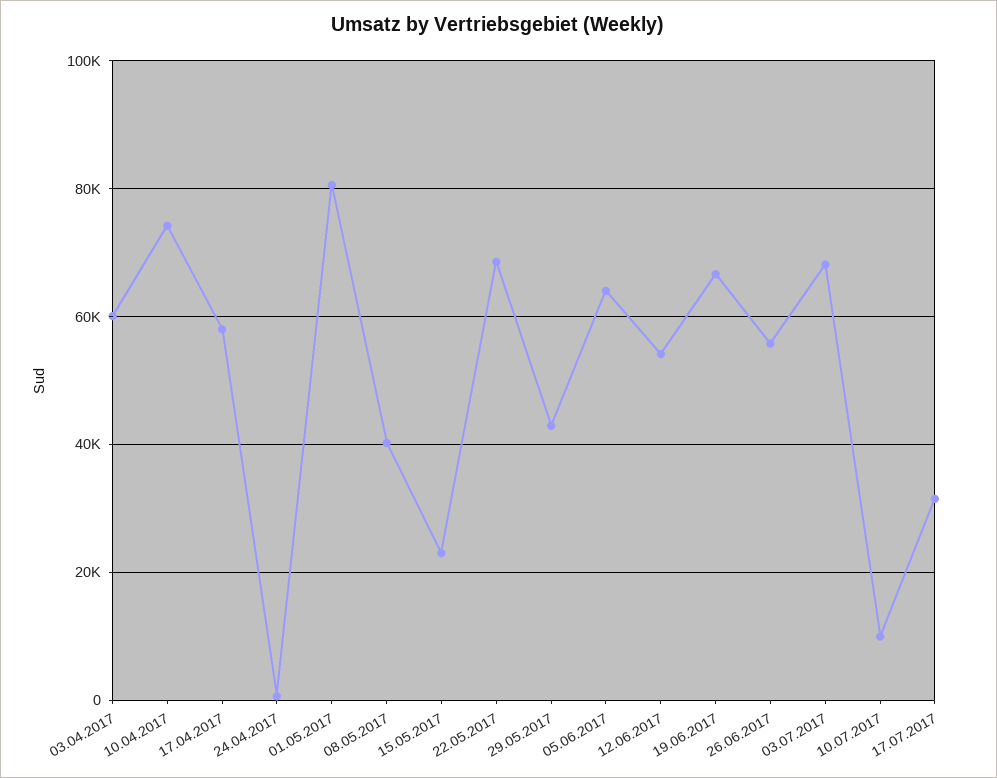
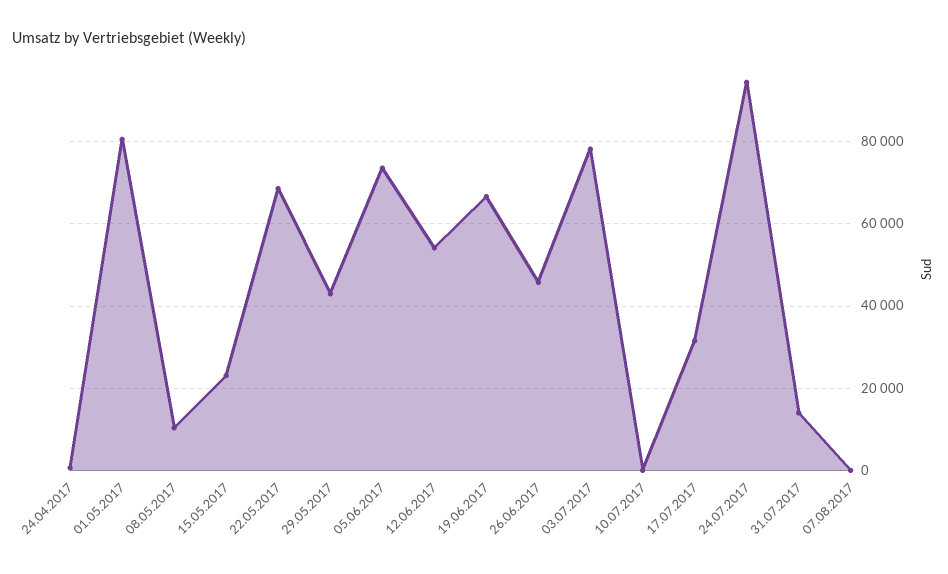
03.04.2017: 60000 -> none
10.04.2017: 74000 -> none
17.04.2017: 58000 -> none
08.05.2017: 40000 -> 10000
05.06.2017: 64000 -> 74000
26.06.2017: 56000 -> 46000
03.07.2017: 68000 -> 78000
10.07.2017: 10000 -> 0
24.07.2017: none -> 94000
31.07.2017: none -> 14000
07.08.2017: none -> 0

